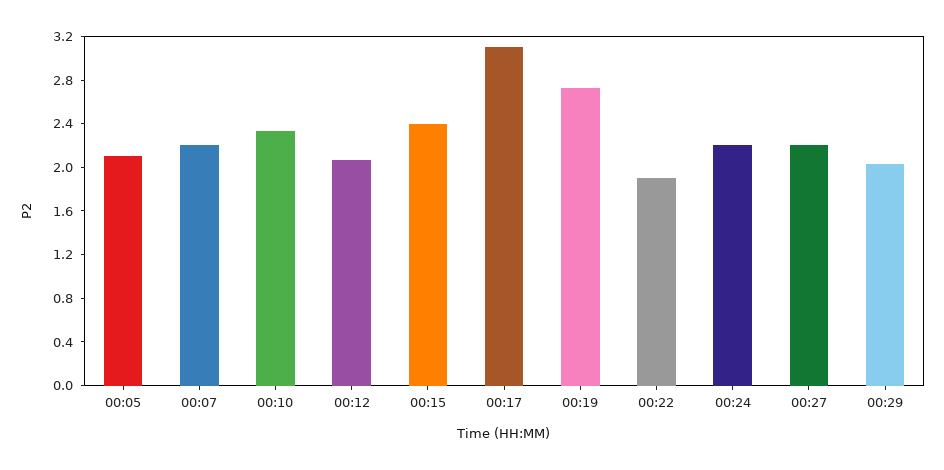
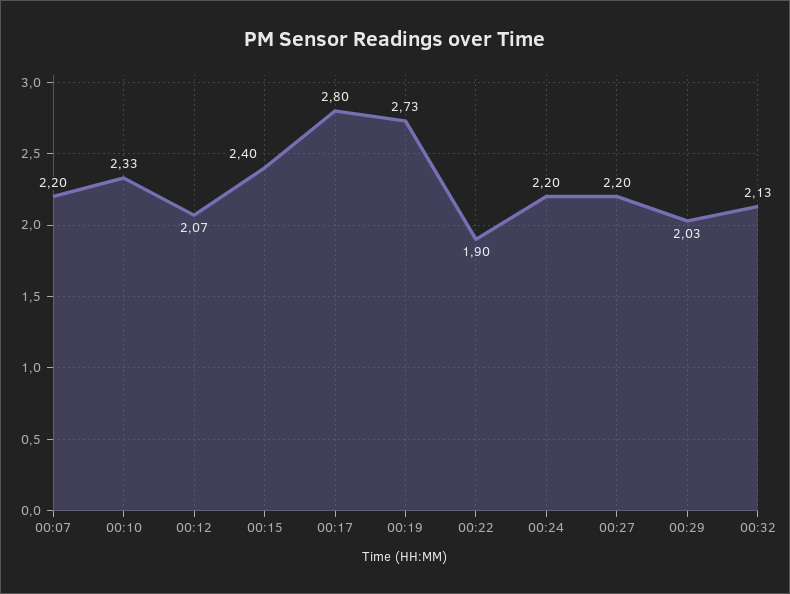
00:05: 2.1 -> none
00:17: 3.1 -> 2.8
00:32: none -> 2.13

